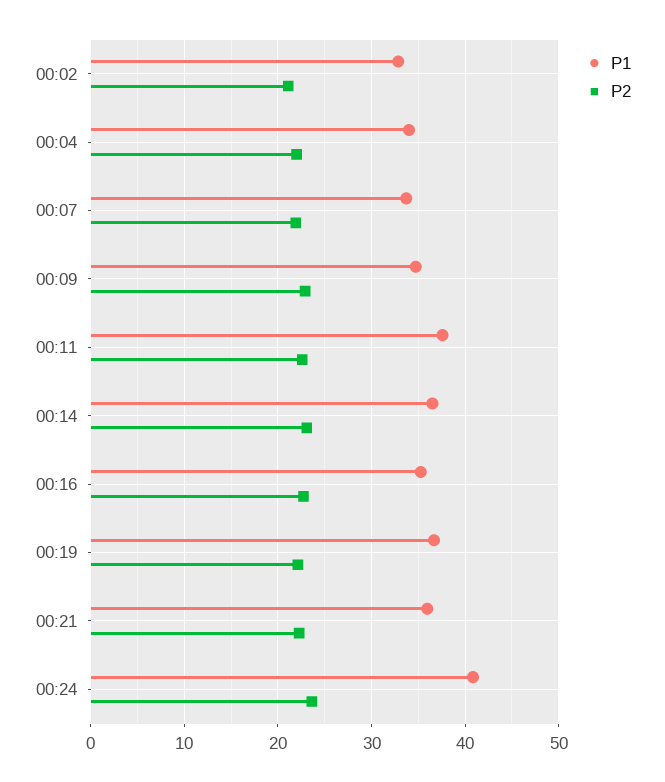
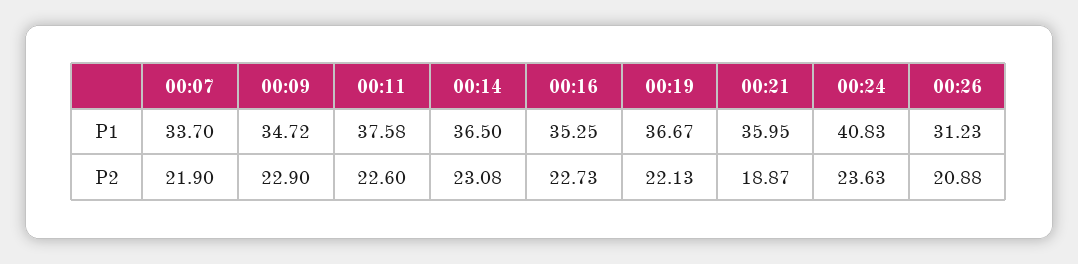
P1, 00:02: 33 -> none
P2, 00:02: 21 -> none
P1, 00:04: 34 -> none
P2, 00:04: 22 -> none
P2, 00:21: 22 -> 18.87
P1, 00:26: none -> 31.23
P2, 00:26: none -> 20.88

